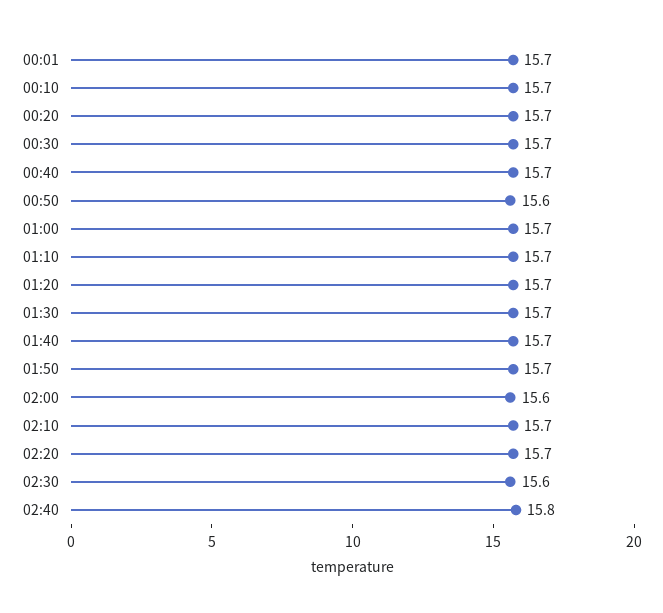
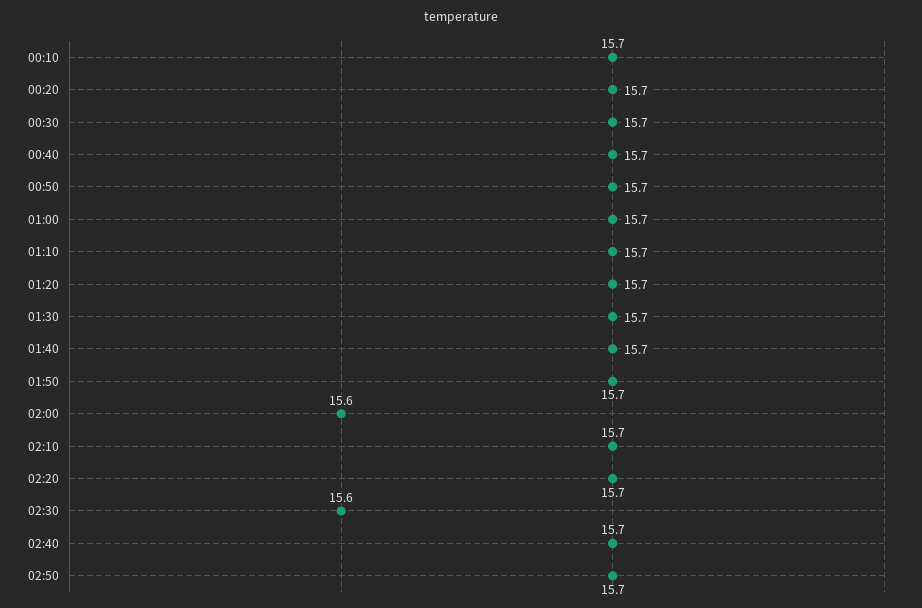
00:01: 15.7 -> none
00:50: 15.6 -> 15.7
02:40: 15.8 -> 15.7
02:50: none -> 15.7

